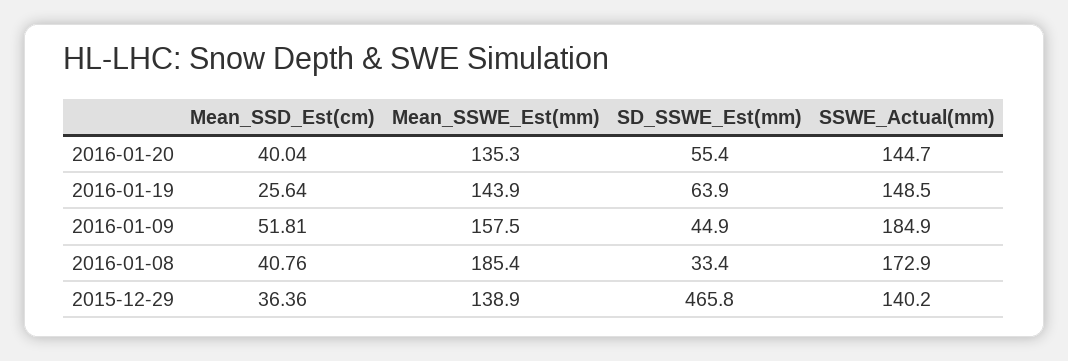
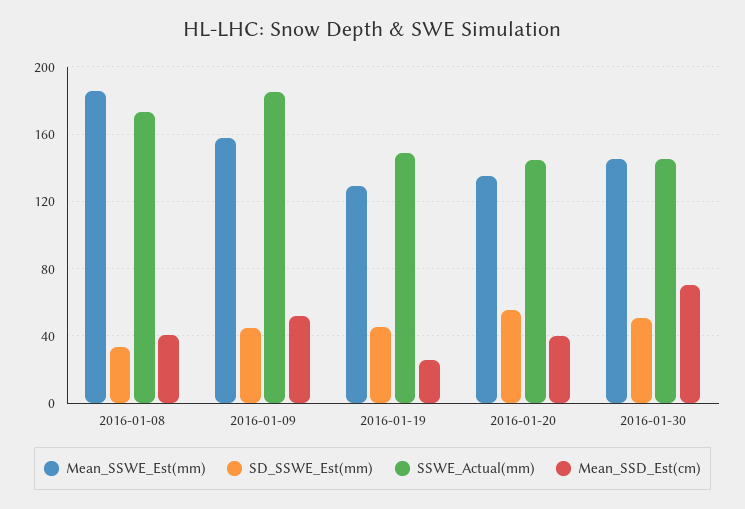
Mean_SSWE_Est(mm), 2016-01-19: 143.9 -> 130
SD_SSWE_Est(mm), 2016-01-19: 63.9 -> 45
Mean_SSD_Est(cm), 2015-12-29: 36.36 -> none
Mean_SSWE_Est(mm), 2015-12-29: 138.9 -> none
SD_SSWE_Est(mm), 2015-12-29: 465.8 -> none
SSWE_Actual(mm), 2015-12-29: 140.2 -> none
Mean_SSWE_Est(mm), 2016-01-30: none -> 145
SD_SSWE_Est(mm), 2016-01-30: none -> 50
SSWE_Actual(mm), 2016-01-30: none -> 145
Mean_SSD_Est(cm), 2016-01-30: none -> 70

